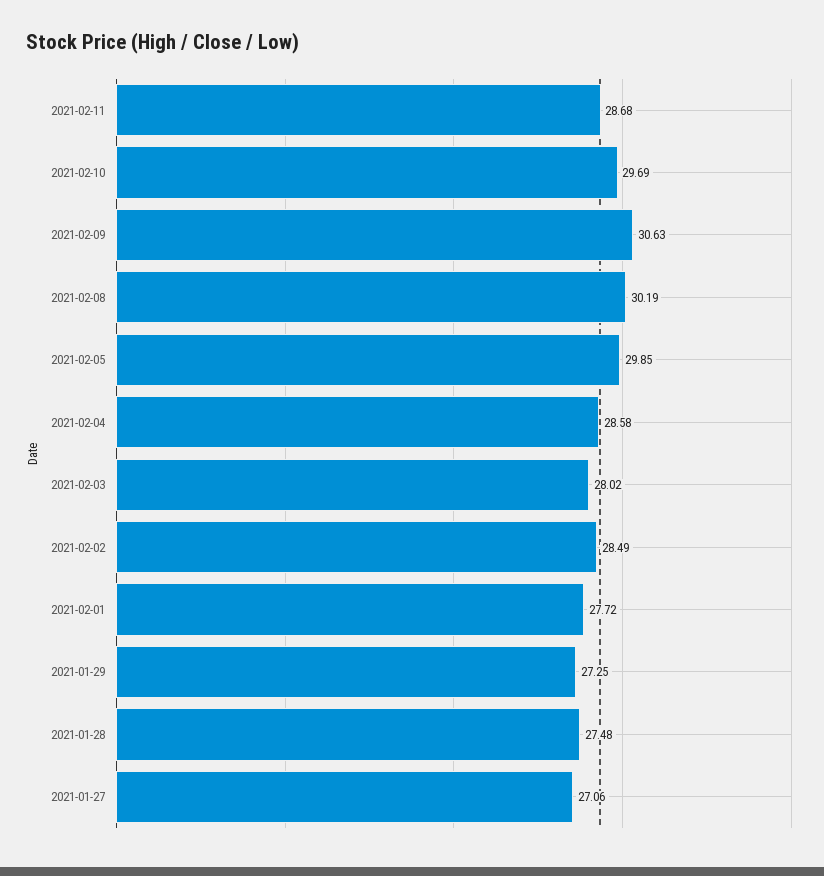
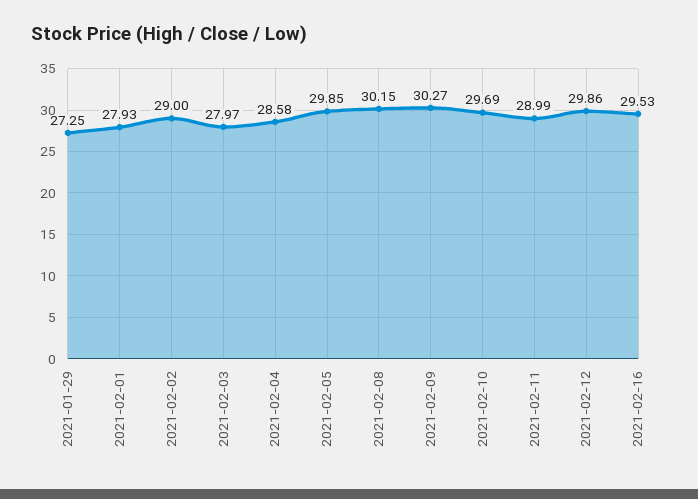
2021-02-11: 28.68 -> 28.99
2021-02-09: 30.63 -> 30.27
2021-02-08: 30.19 -> 30.15
2021-02-03: 28.02 -> 27.97
2021-02-02: 28.49 -> 29
2021-02-01: 27.72 -> 27.93
2021-01-28: 27.48 -> none
2021-01-27: 27.06 -> none
2021-02-12: none -> 29.86
2021-02-16: none -> 29.53

